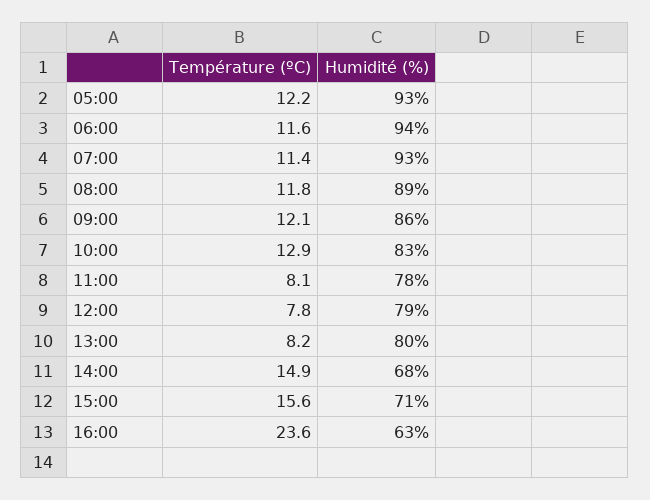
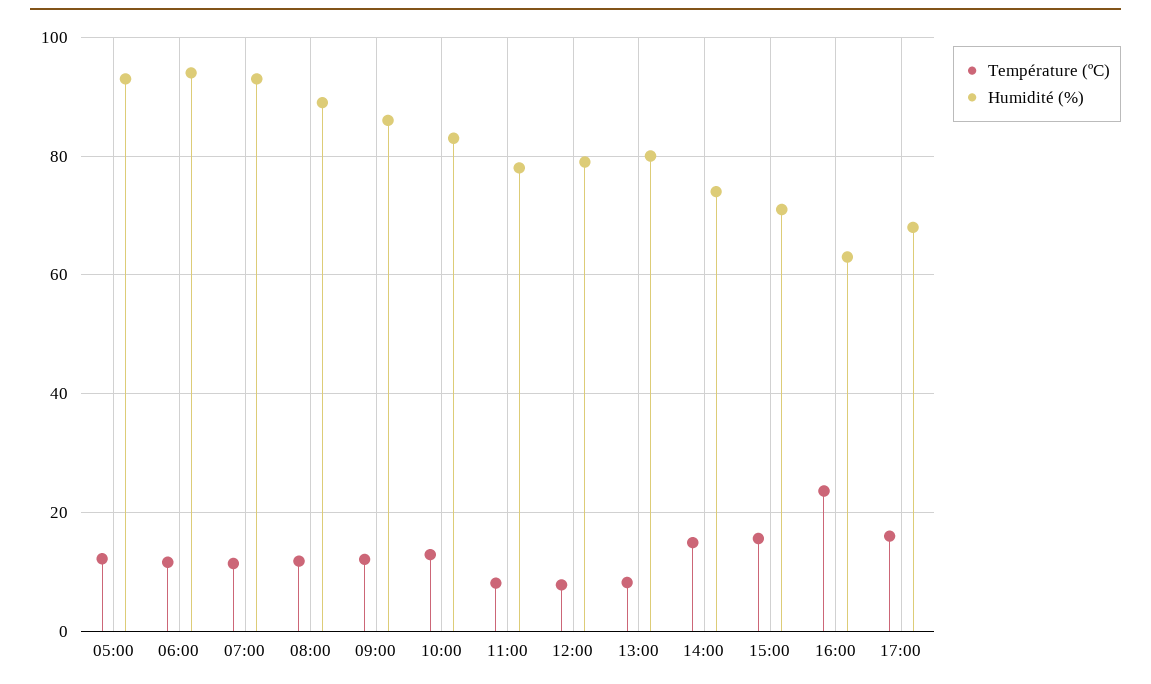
Humidité (%), 14:00: 68 -> 74
Température (ºC), 17:00: none -> 16
Humidité (%), 17:00: none -> 68

